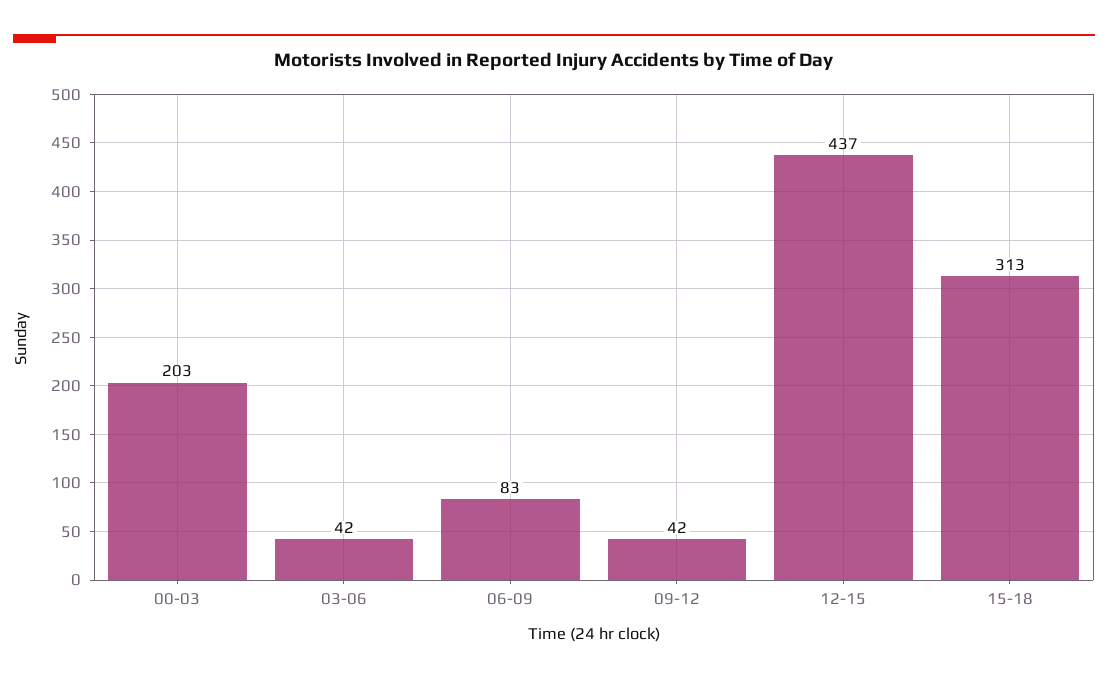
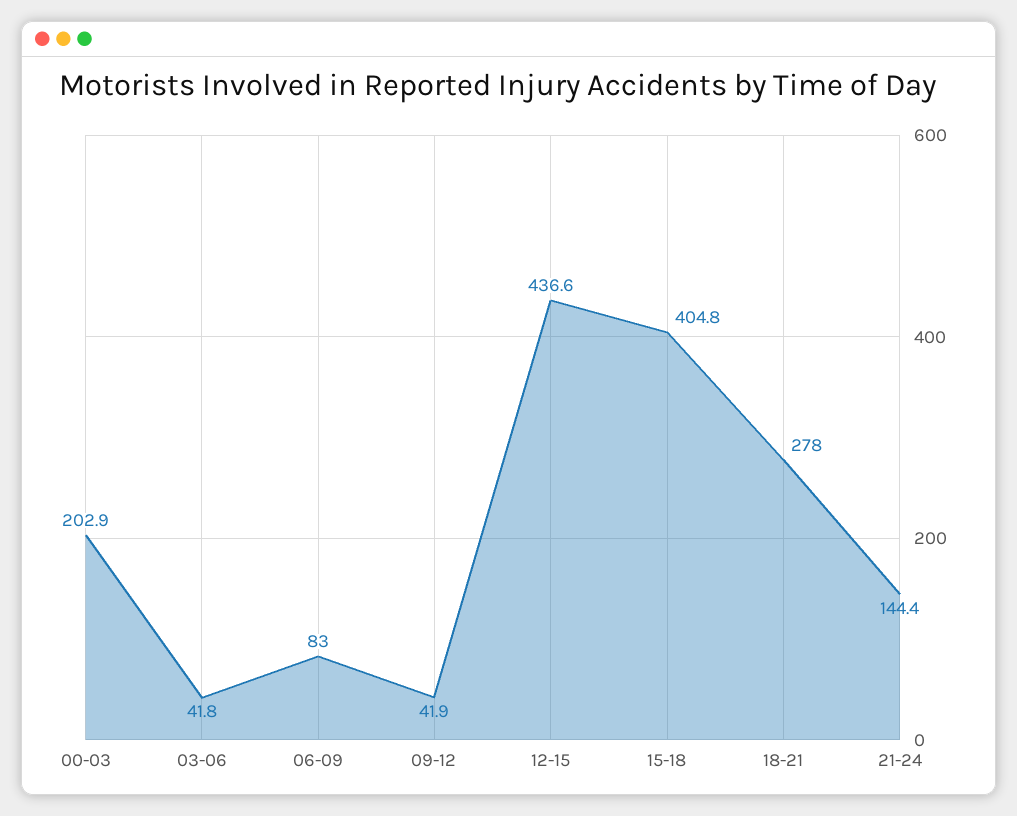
15-18: 313 -> 404.8
18-21: none -> 278
21-24: none -> 144.4

